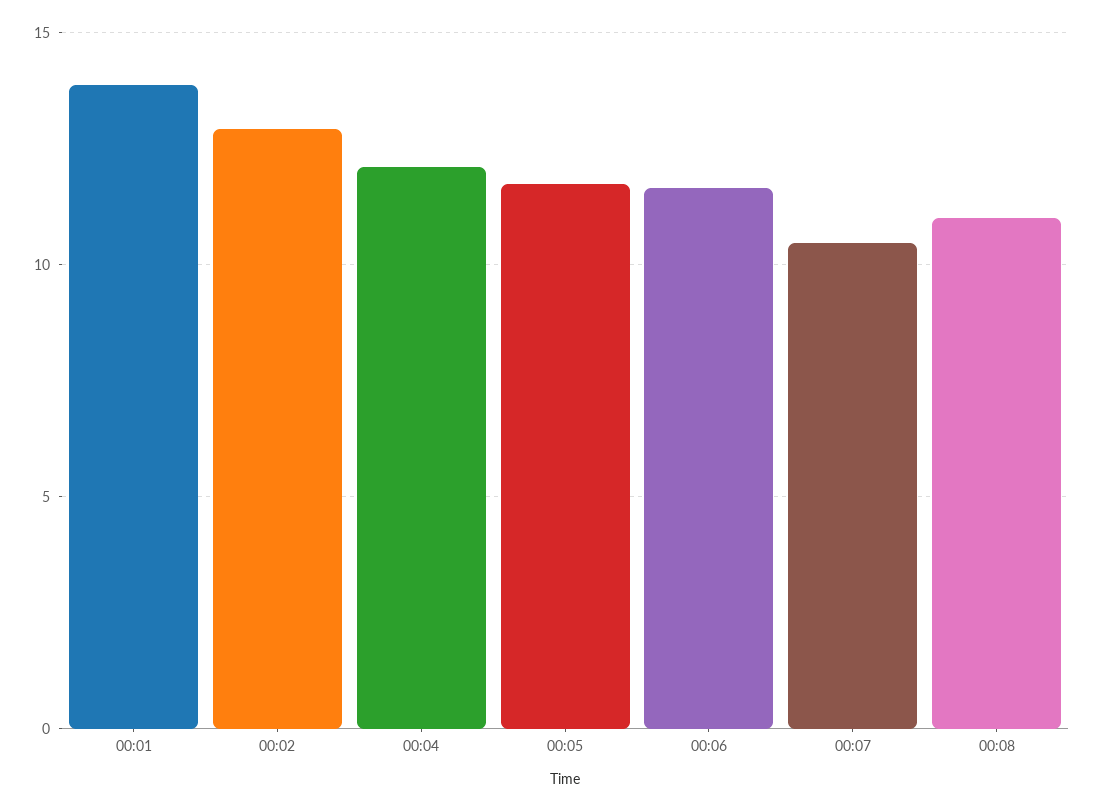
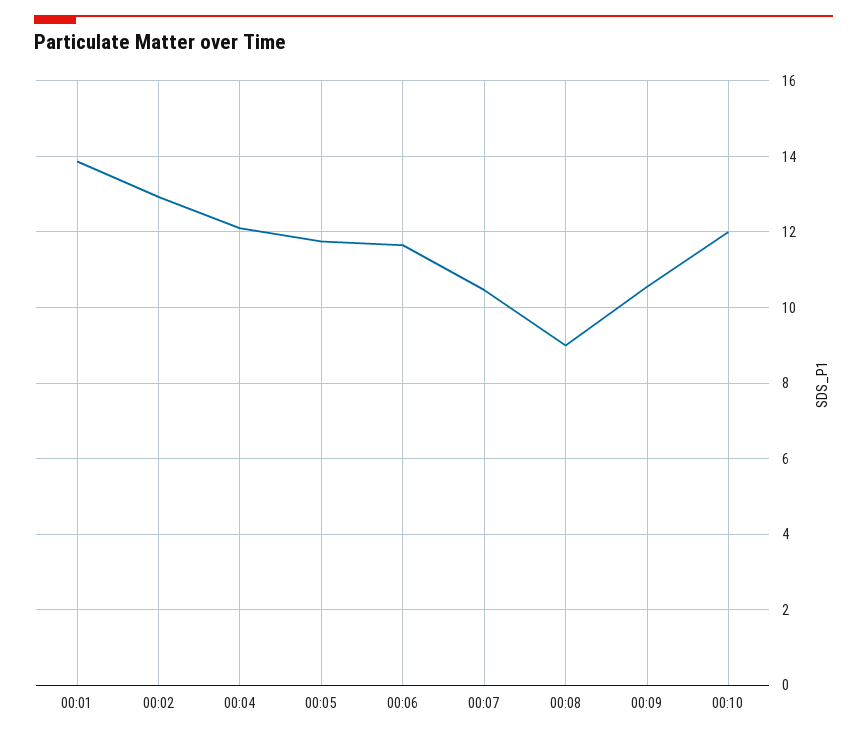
00:08: 11 -> 9
00:09: none -> 10.6
00:10: none -> 12

